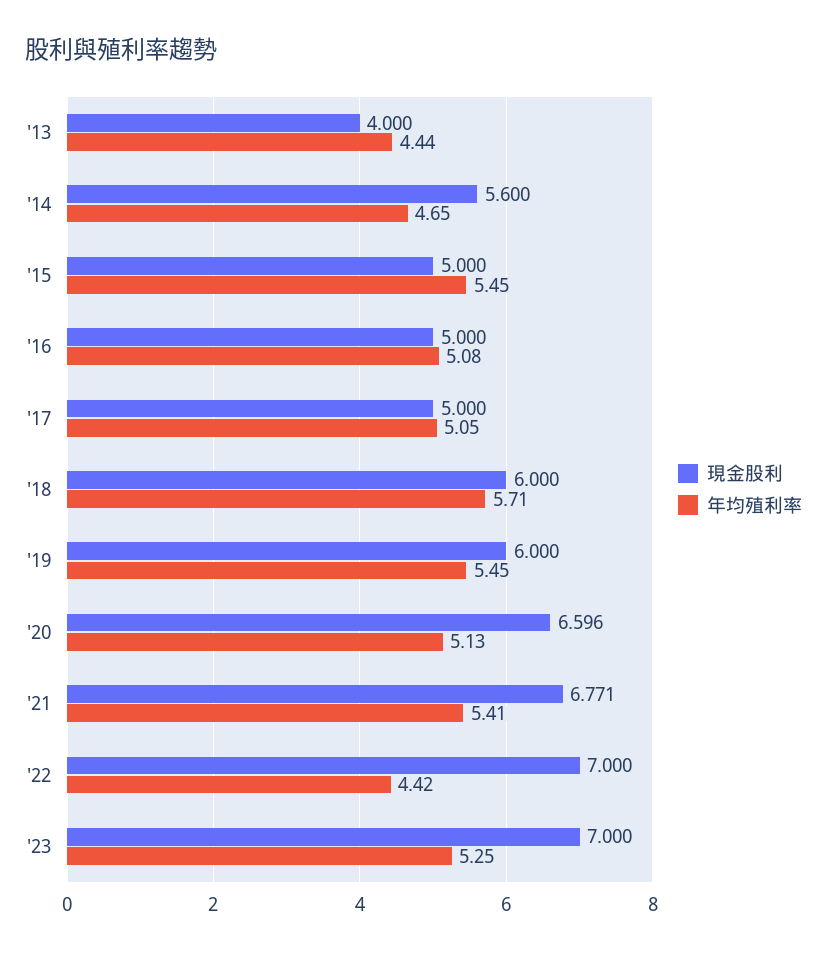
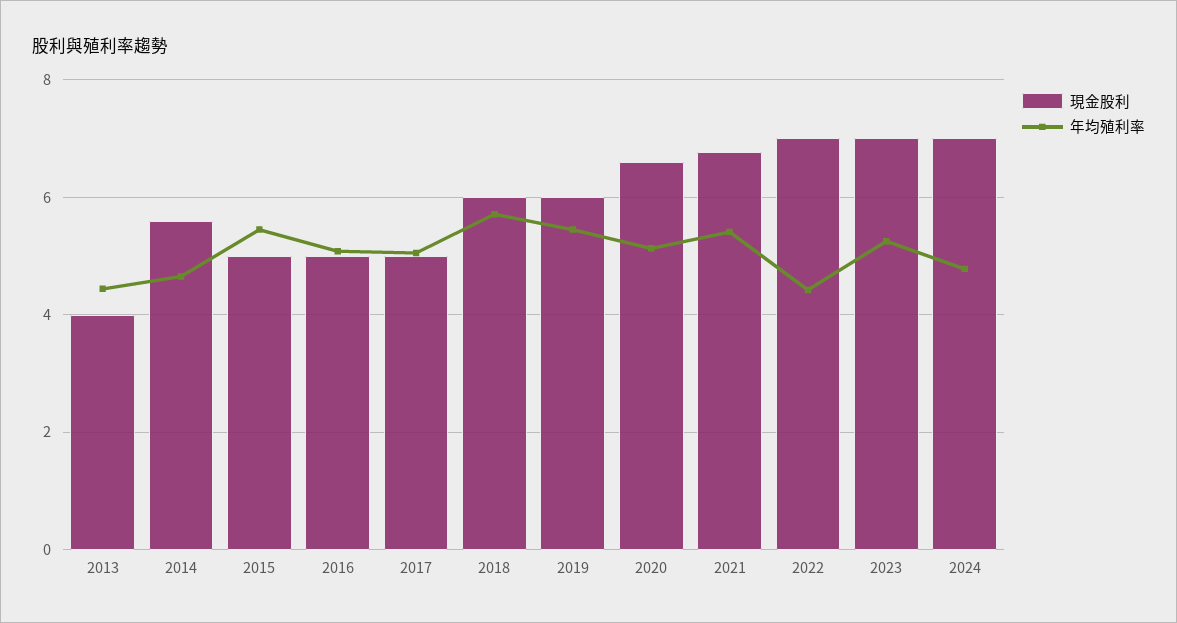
現金股利, 2024: none -> 7
年均殖利率, 2024: none -> 4.8

